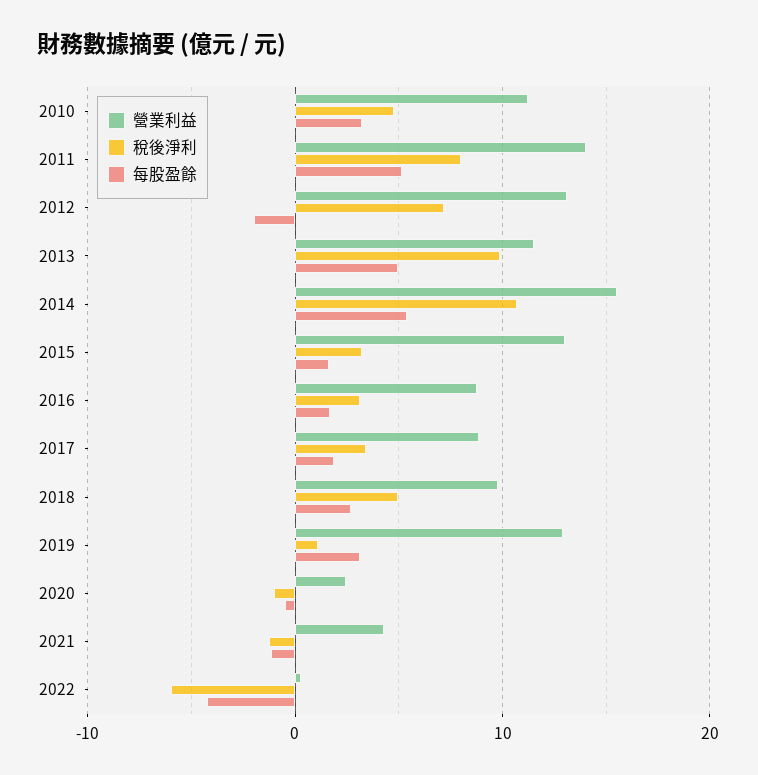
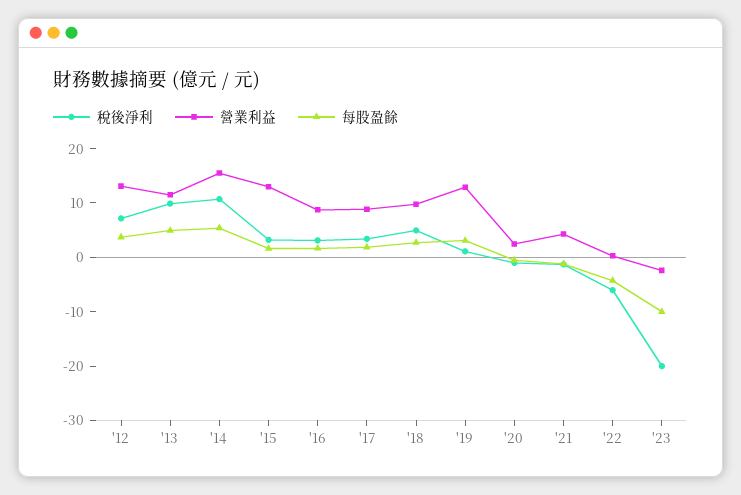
營業利益, 2010: 11 -> none
稅後淨利, 2010: 5 -> none
每股盈餘, 2010: 3 -> none
營業利益, 2011: 14 -> none
稅後淨利, 2011: 8 -> none
每股盈餘, 2011: 5 -> none
每股盈餘, 2012: -2 -> 4
稅後淨利, '23: none -> -20
營業利益, '23: none -> -2
每股盈餘, '23: none -> -10

